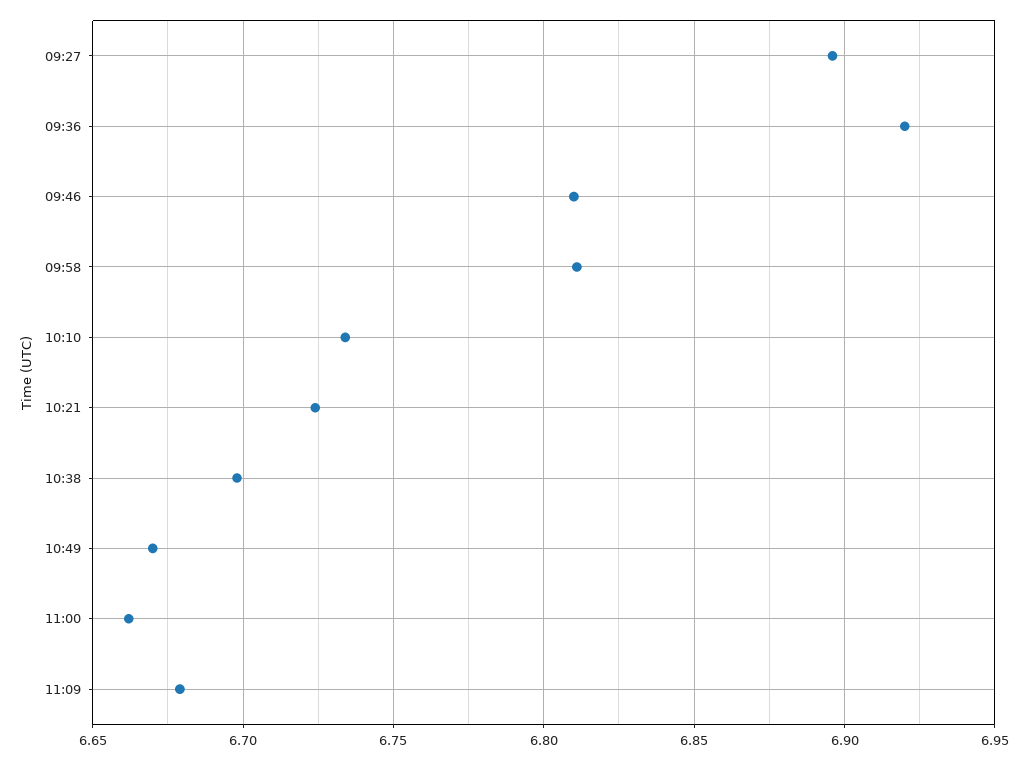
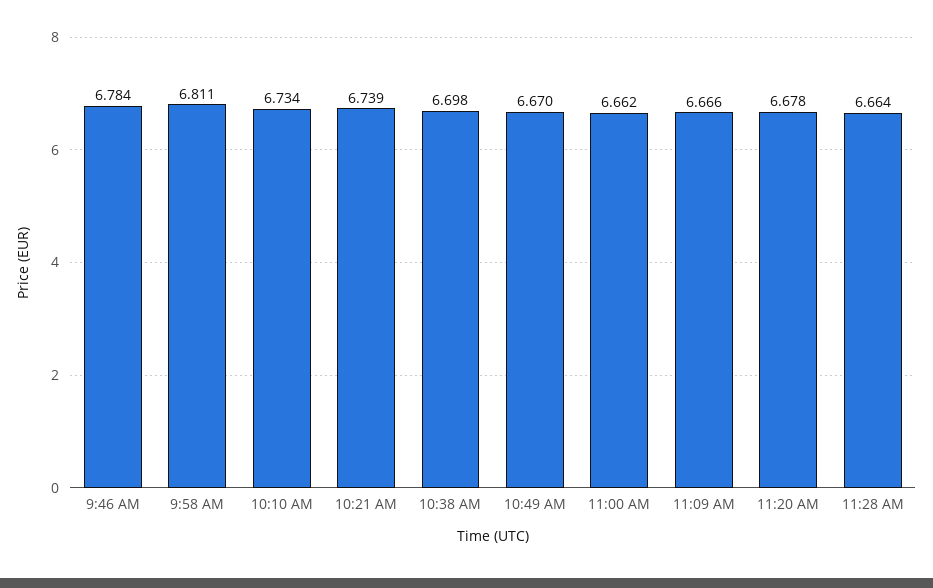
09:27: 6.895 -> none
09:36: 6.92 -> none
09:46: 6.81 -> 6.784
10:21: 6.725 -> 6.739
11:09: 6.68 -> 6.666
11:20 AM: none -> 6.678
11:28 AM: none -> 6.664

